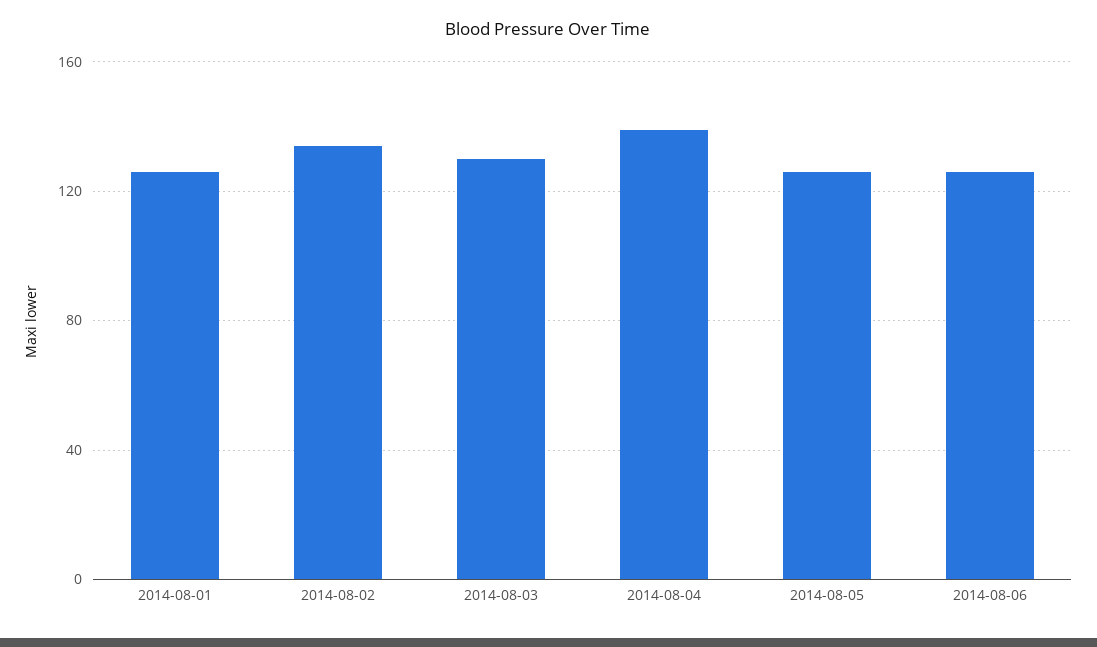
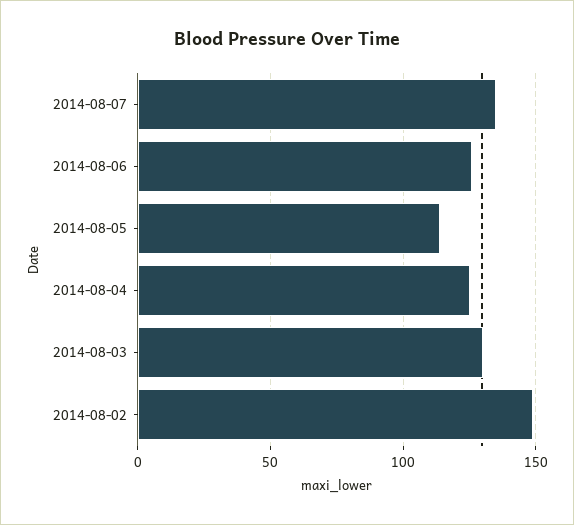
2014-08-01: 125 -> none
2014-08-02: 135 -> 150
2014-08-04: 140 -> 125
2014-08-05: 125 -> 115
2014-08-07: none -> 135

